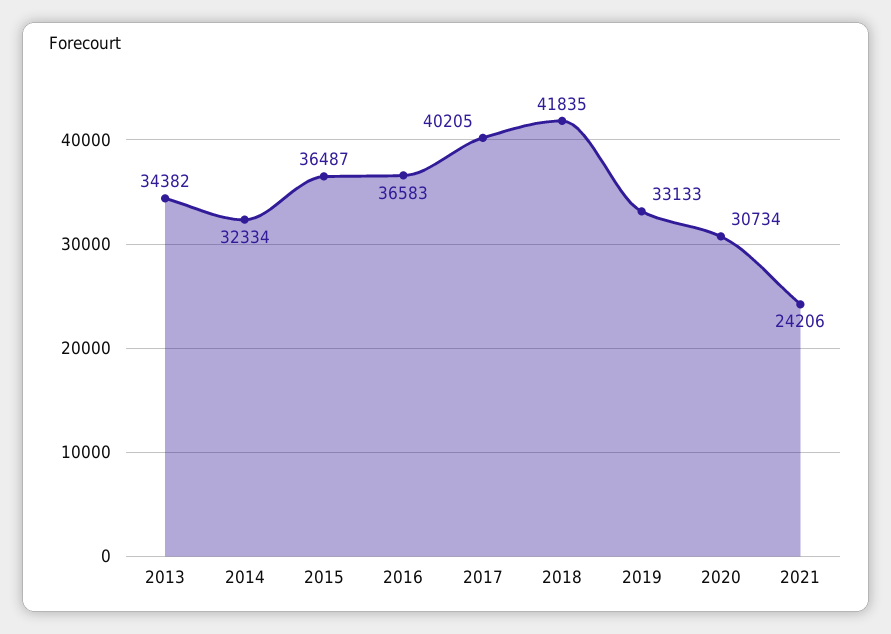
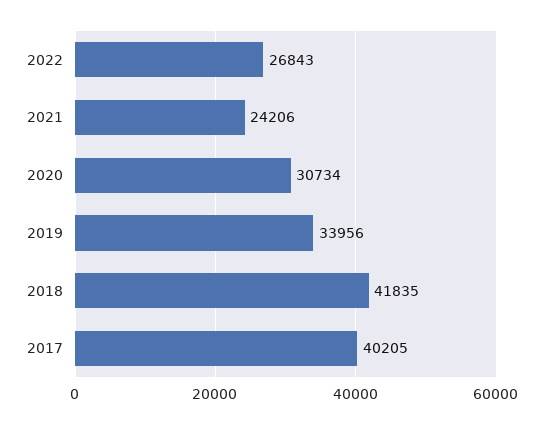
2013: 34382 -> none
2014: 32334 -> none
2015: 36487 -> none
2016: 36583 -> none
2019: 33133 -> 33956
2022: none -> 26843

